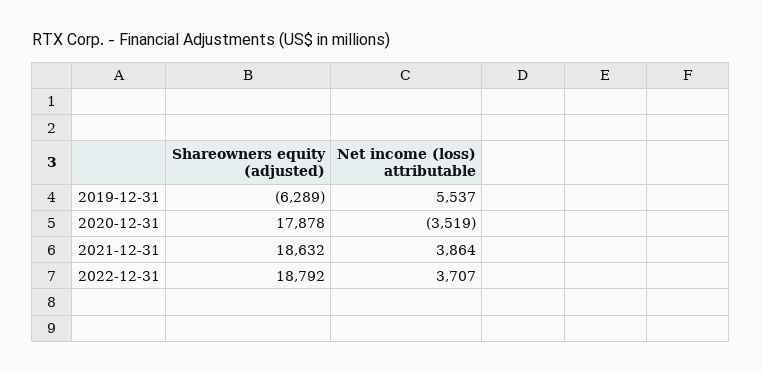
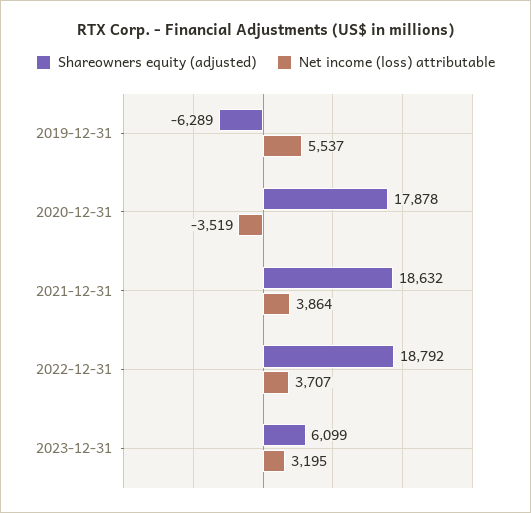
Shareowners equity (adjusted), 2023-12-31: none -> 6099
Net income (loss) attributable, 2023-12-31: none -> 3195

